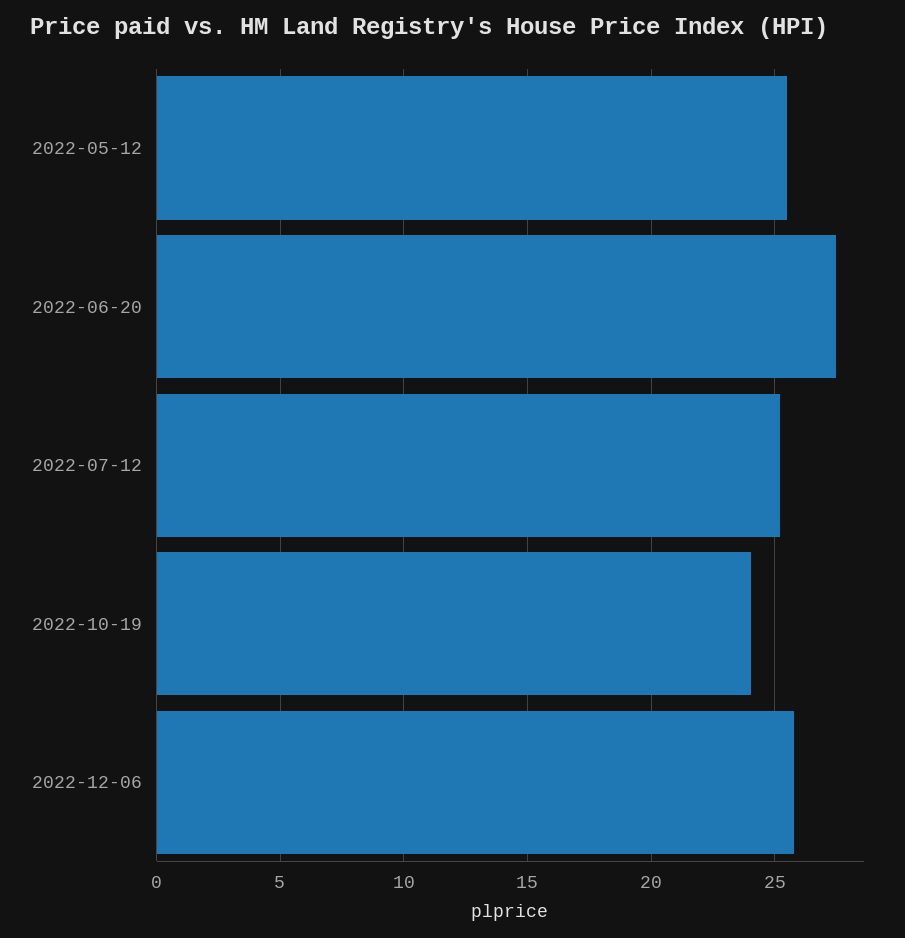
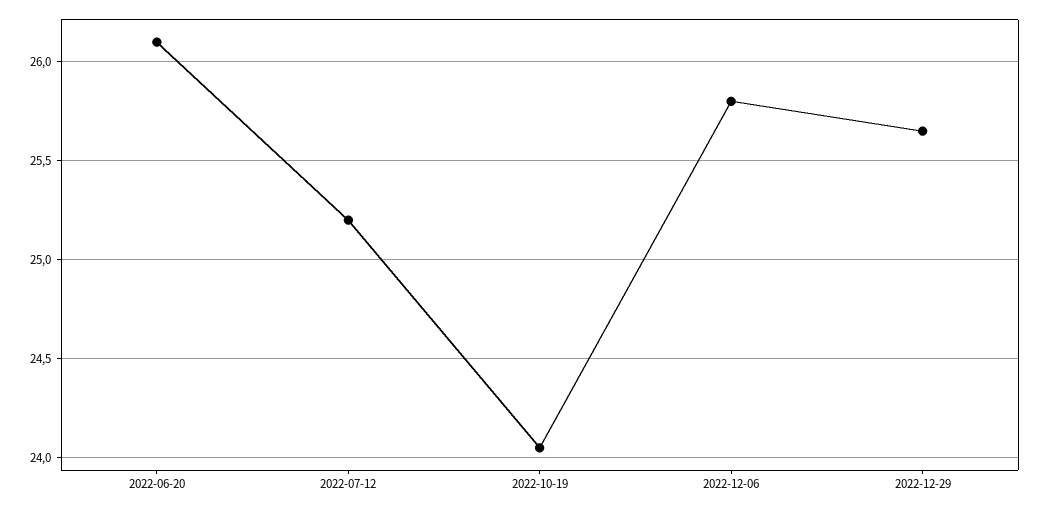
2022-05-12: 25.5 -> none
2022-06-20: 27.5 -> 26.1
2022-12-29: none -> 25.65

